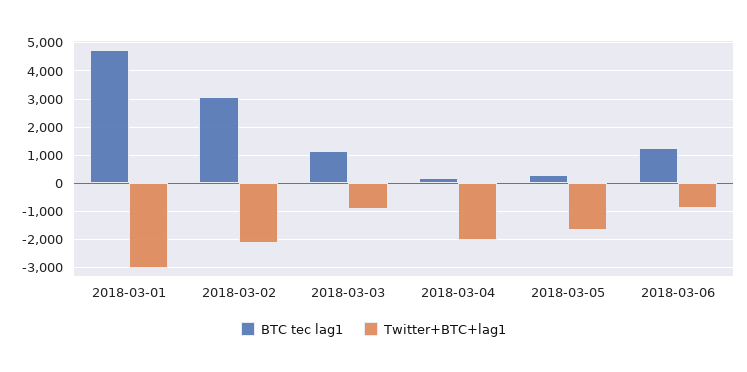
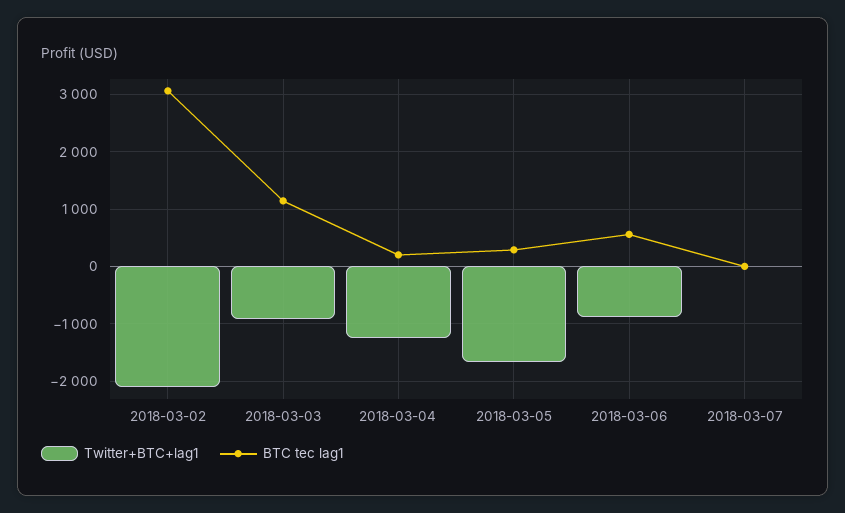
BTC tec lag1, 2018-03-01: 4750 -> none
Twitter+BTC+lag1, 2018-03-01: -3000 -> none
Twitter+BTC+lag1, 2018-03-04: -2000 -> -1200
BTC tec lag1, 2018-03-06: 1250 -> 600
Twitter+BTC+lag1, 2018-03-07: none -> 0
BTC tec lag1, 2018-03-07: none -> 0

